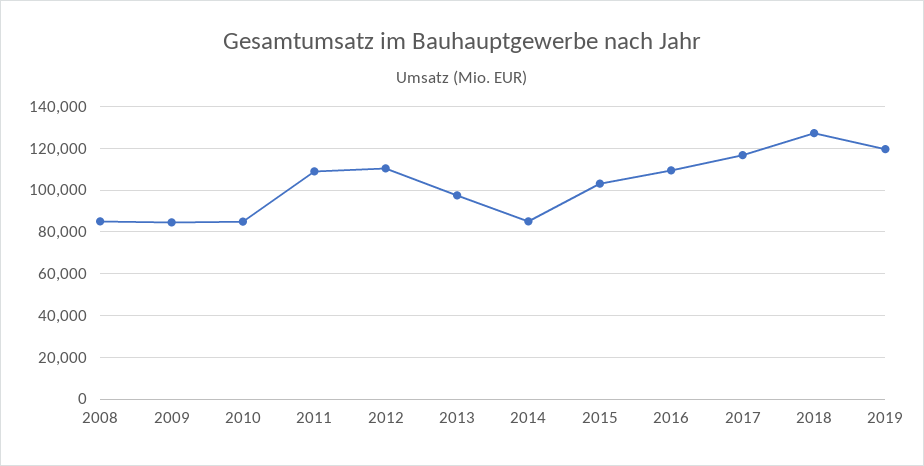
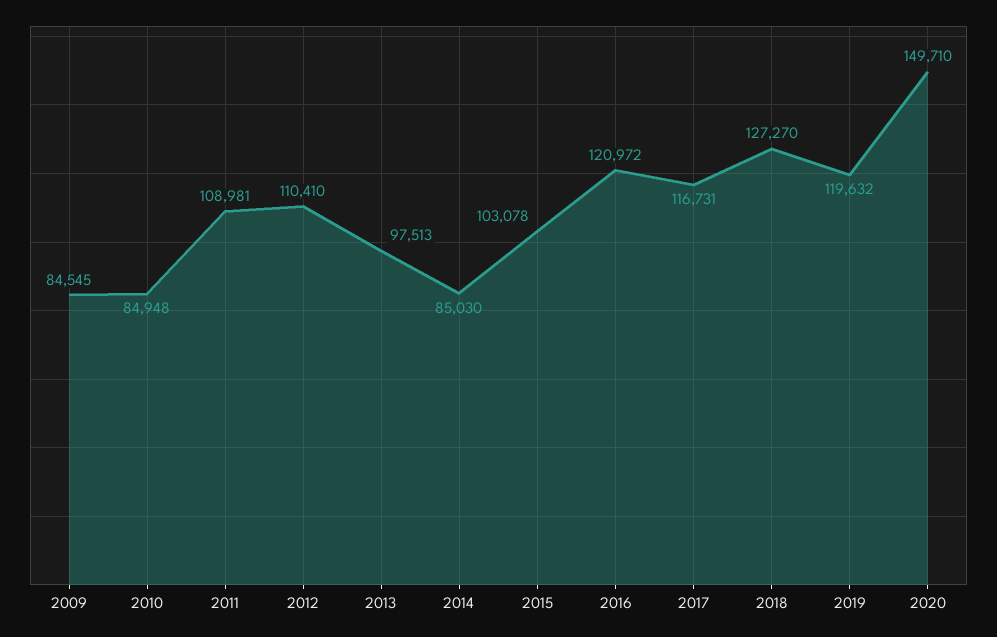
2008: 85000 -> none
2016: 110000 -> 120972
2020: none -> 149710

